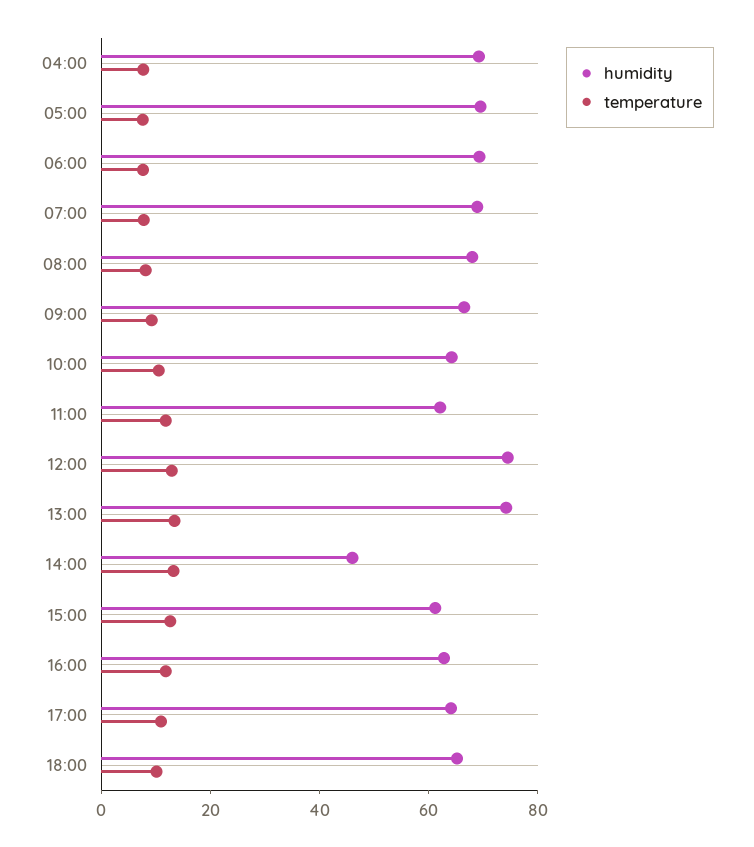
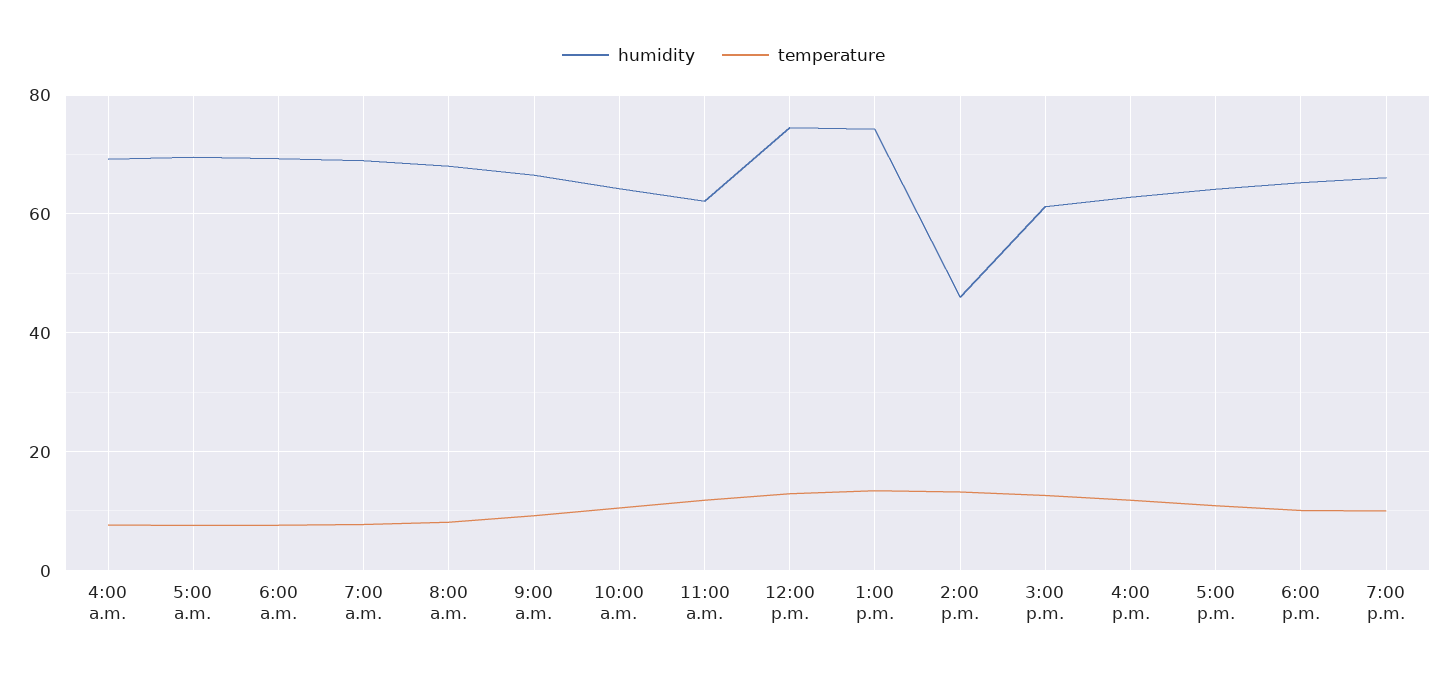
humidity, 7:00 p.m.: none -> 66
temperature, 7:00 p.m.: none -> 10

